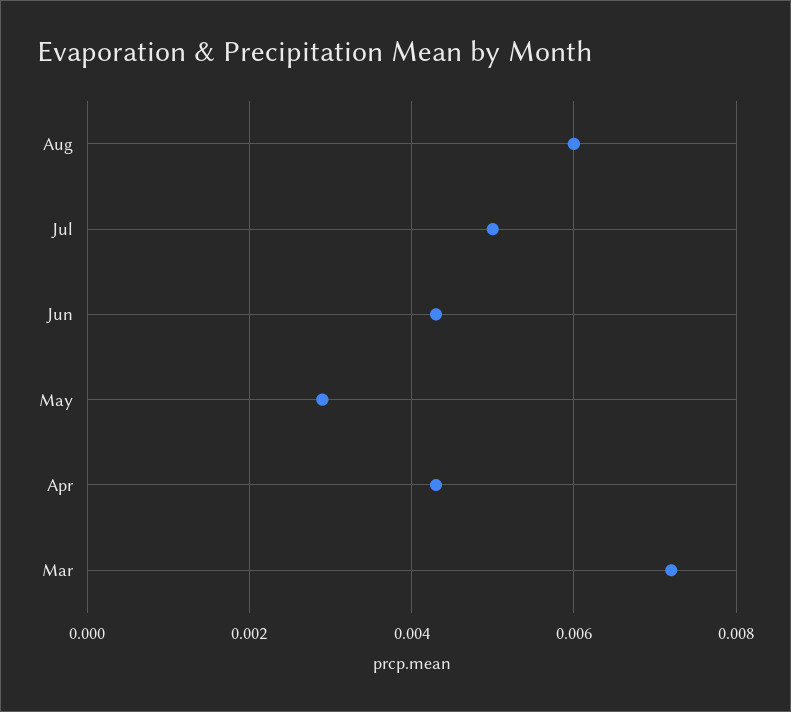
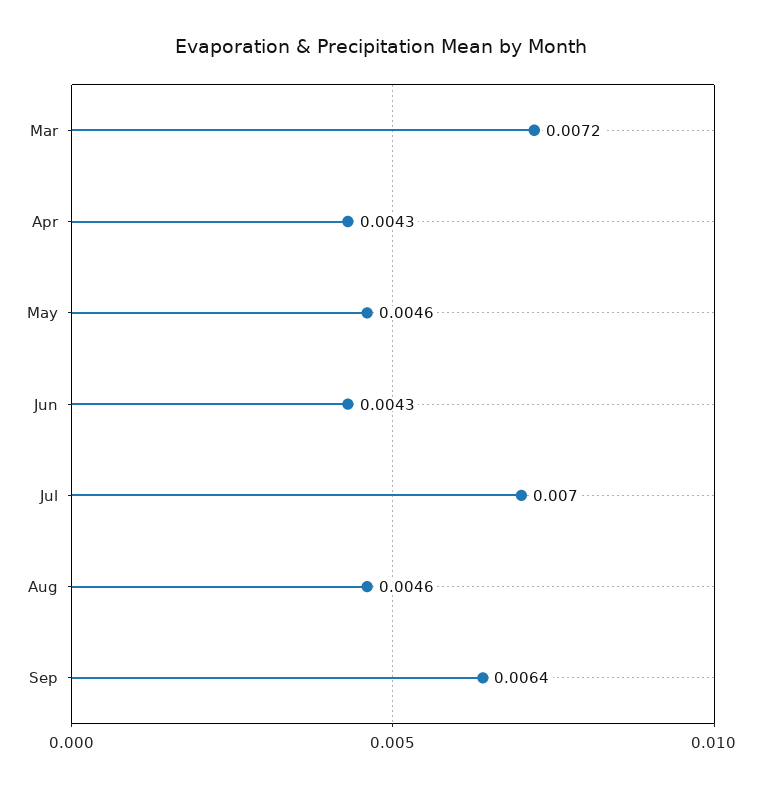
Aug: 0.006 -> 0.0046
Jul: 0.005 -> 0.007
May: 0.003 -> 0.0046
Sep: none -> 0.0064

